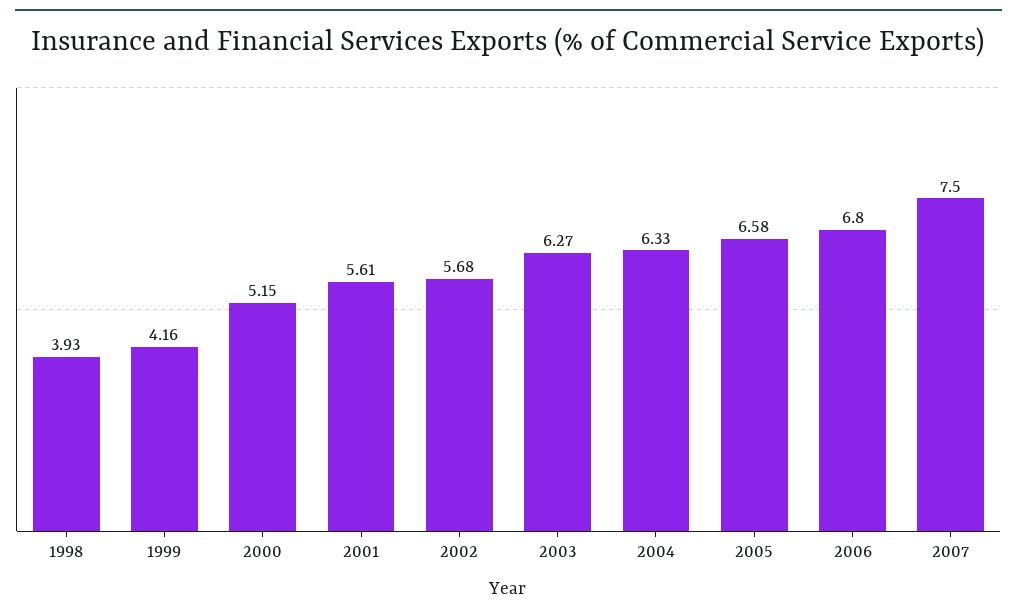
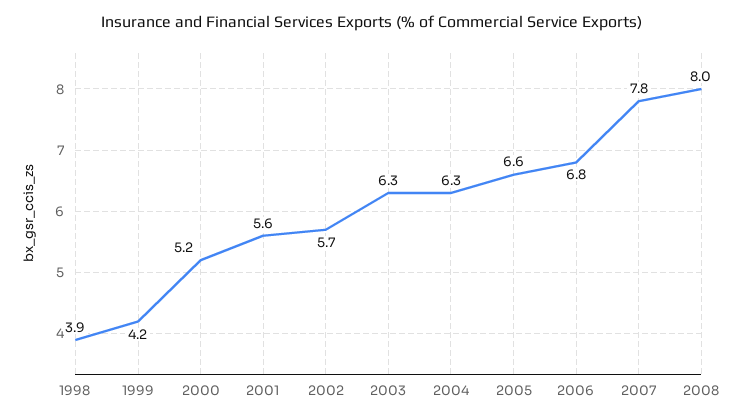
2007: 7.5 -> 7.8
2008: none -> 8

